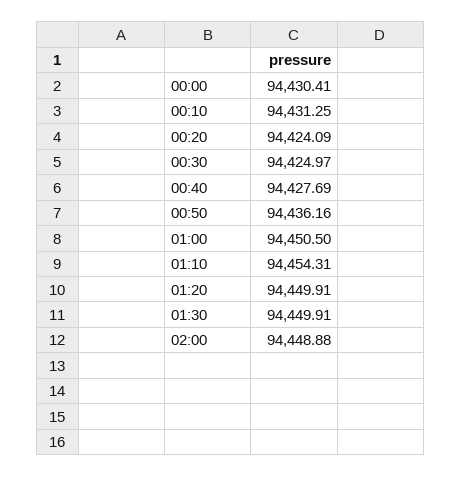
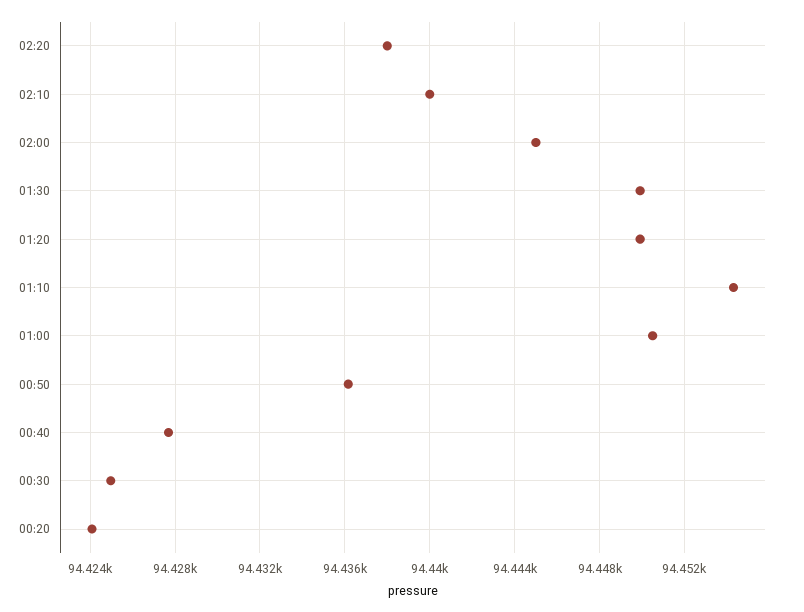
00:00: 94430.41 -> none
00:10: 94431.25 -> none
02:00: 94448.88 -> 94445
02:20: none -> 94438
02:10: none -> 94440

